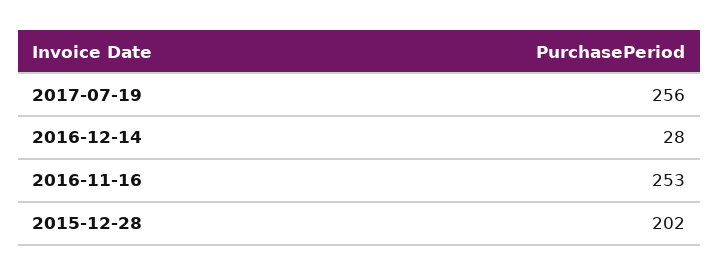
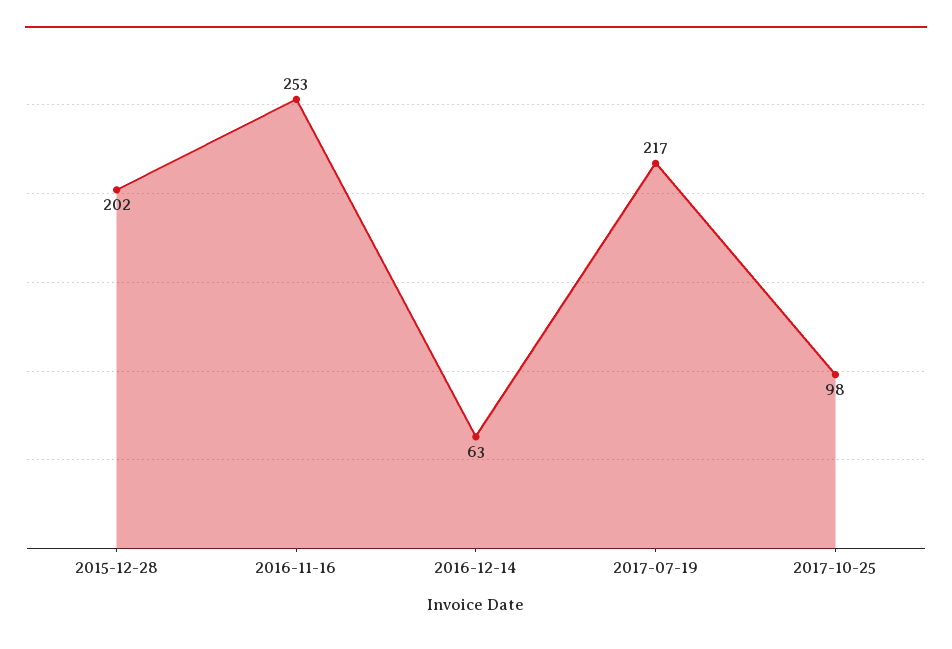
2017-07-19: 256 -> 217
2016-12-14: 28 -> 63
2017-10-25: none -> 98

